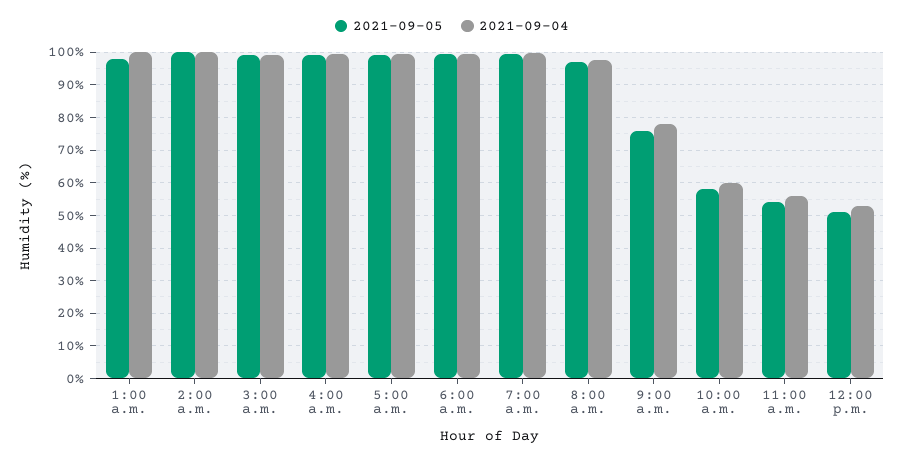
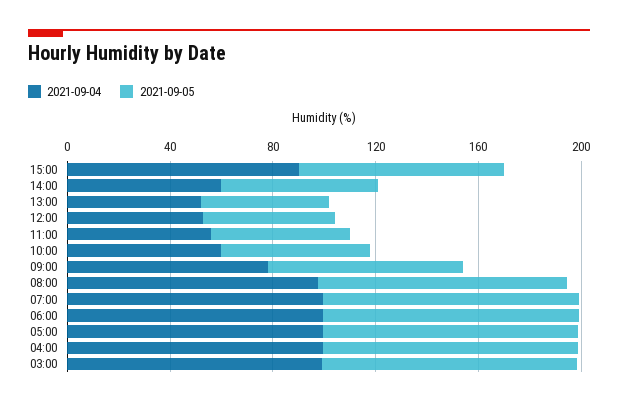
2021-09-05, 1:00 a.m.: 98 -> none
2021-09-04, 1:00 a.m.: 100 -> none
2021-09-05, 2:00 a.m.: 100 -> none
2021-09-04, 2:00 a.m.: 100 -> none
2021-09-04, 15:00: none -> 90
2021-09-05, 15:00: none -> 80
2021-09-04, 14:00: none -> 60
2021-09-05, 14:00: none -> 60
2021-09-04, 13:00: none -> 50
2021-09-05, 13:00: none -> 50

